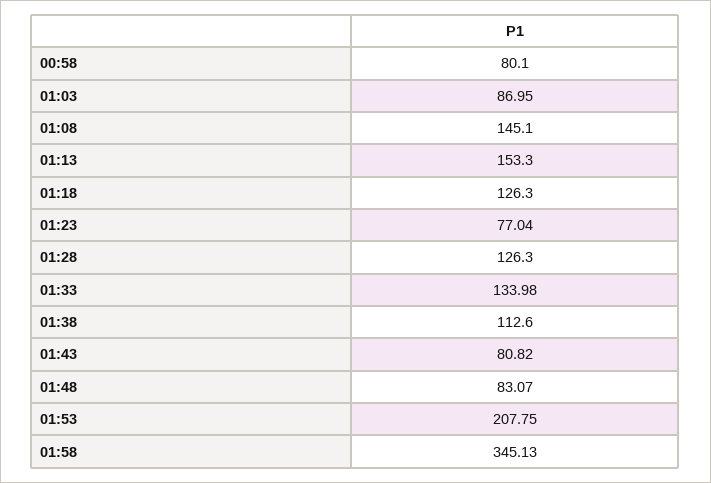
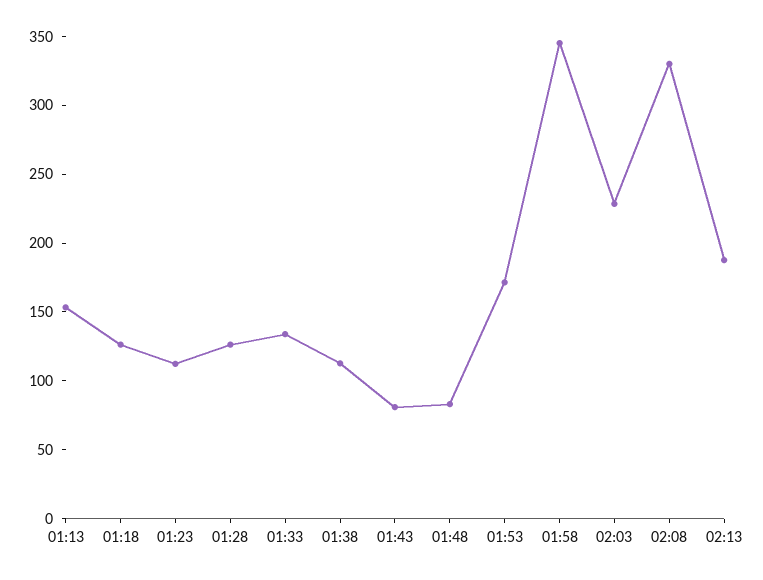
00:58: 80.1 -> none
01:03: 86.95 -> none
01:08: 145.1 -> none
01:23: 77.04 -> 110
01:53: 207.75 -> 170
02:03: none -> 230
02:08: none -> 330
02:13: none -> 190

